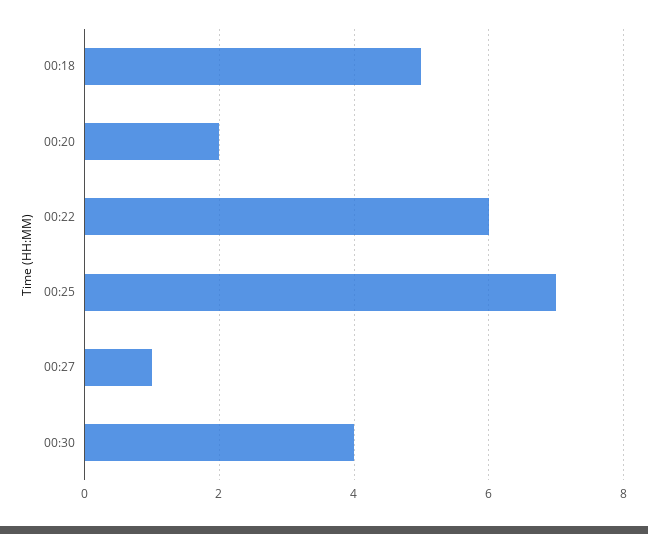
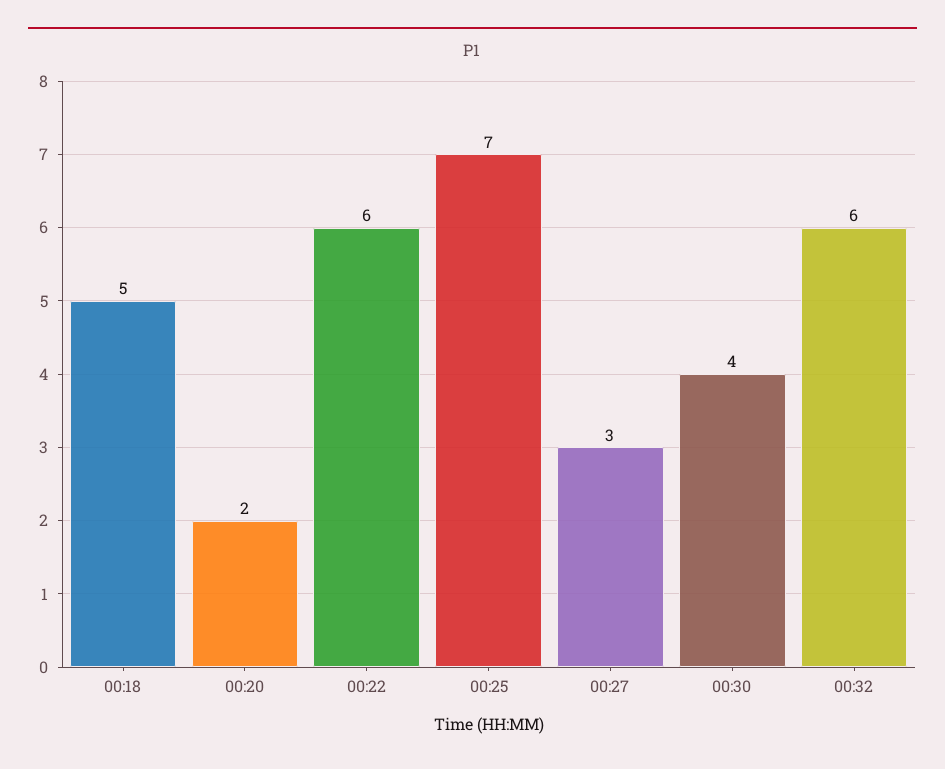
00:27: 1 -> 3
00:32: none -> 6

